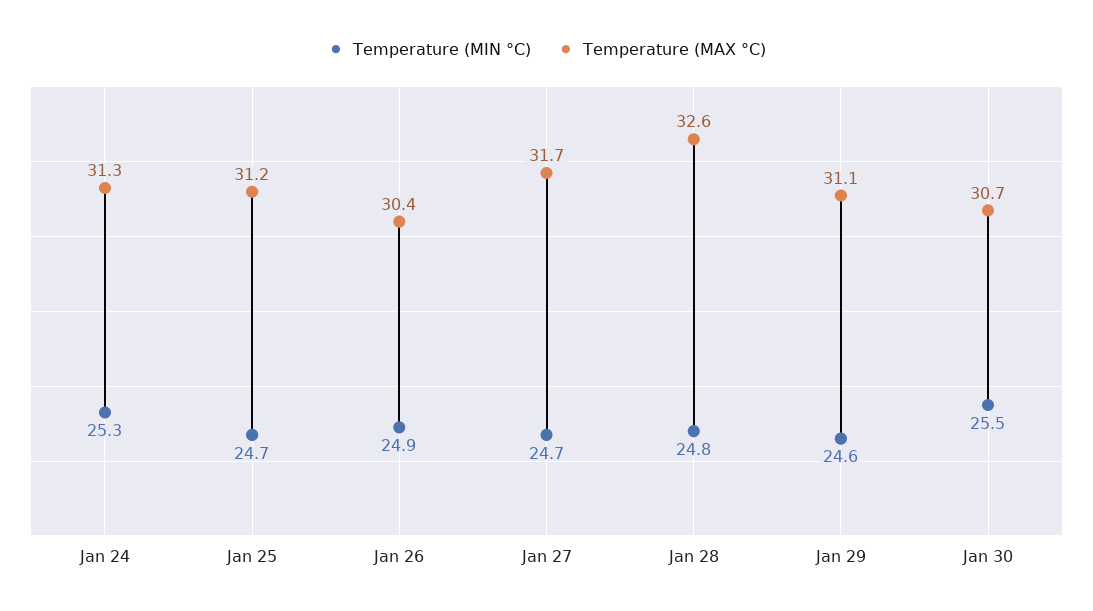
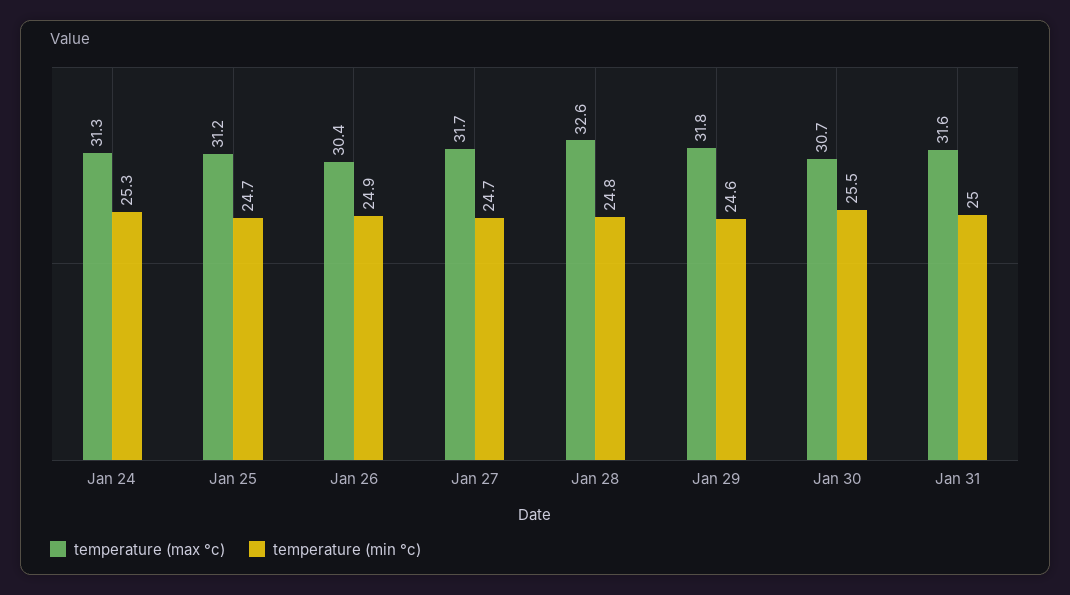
Temperature (MAX °C), Jan 29: 31.1 -> 31.8
Temperature (MAX °C), Jan 31: none -> 31.6
Temperature (MIN °C), Jan 31: none -> 25

